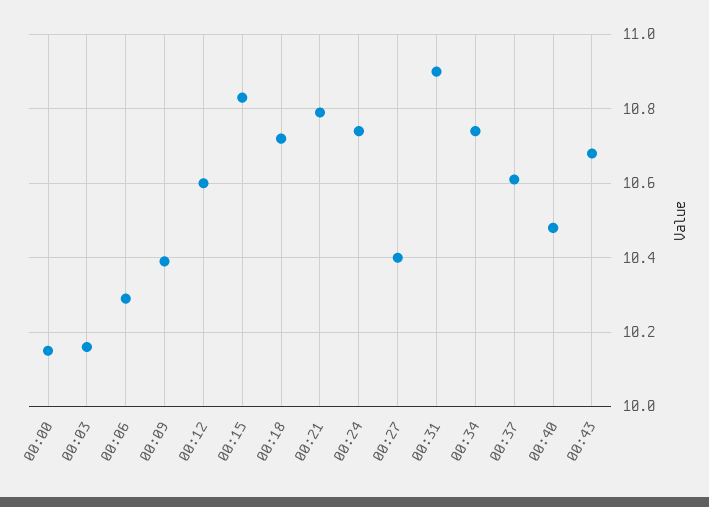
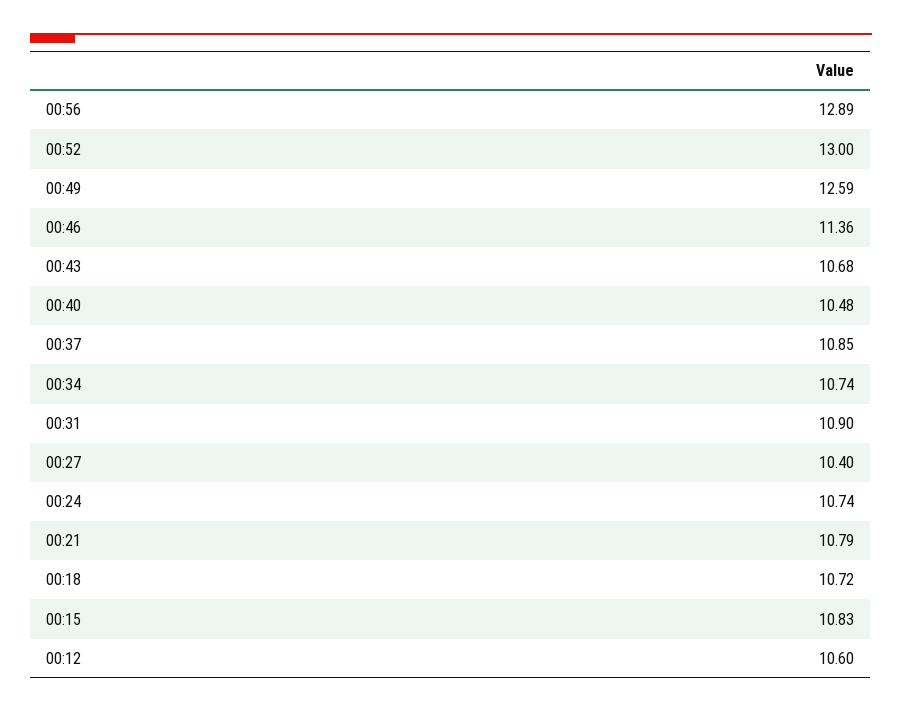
00:00: 10.15 -> none
00:03: 10.15 -> none
00:06: 10.3 -> none
00:09: 10.4 -> none
00:37: 10.6 -> 10.85
00:56: none -> 12.89
00:52: none -> 13
00:49: none -> 12.59
00:46: none -> 11.36

